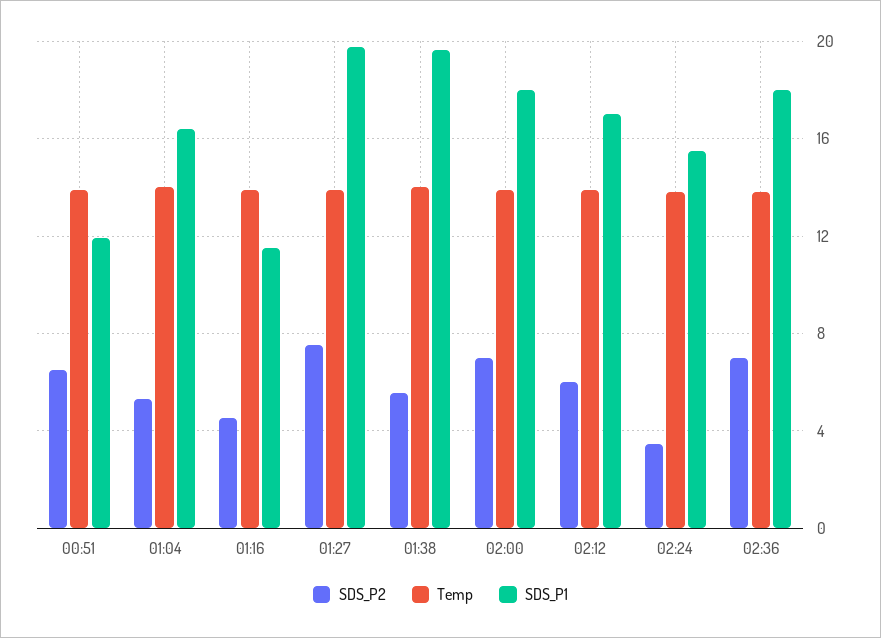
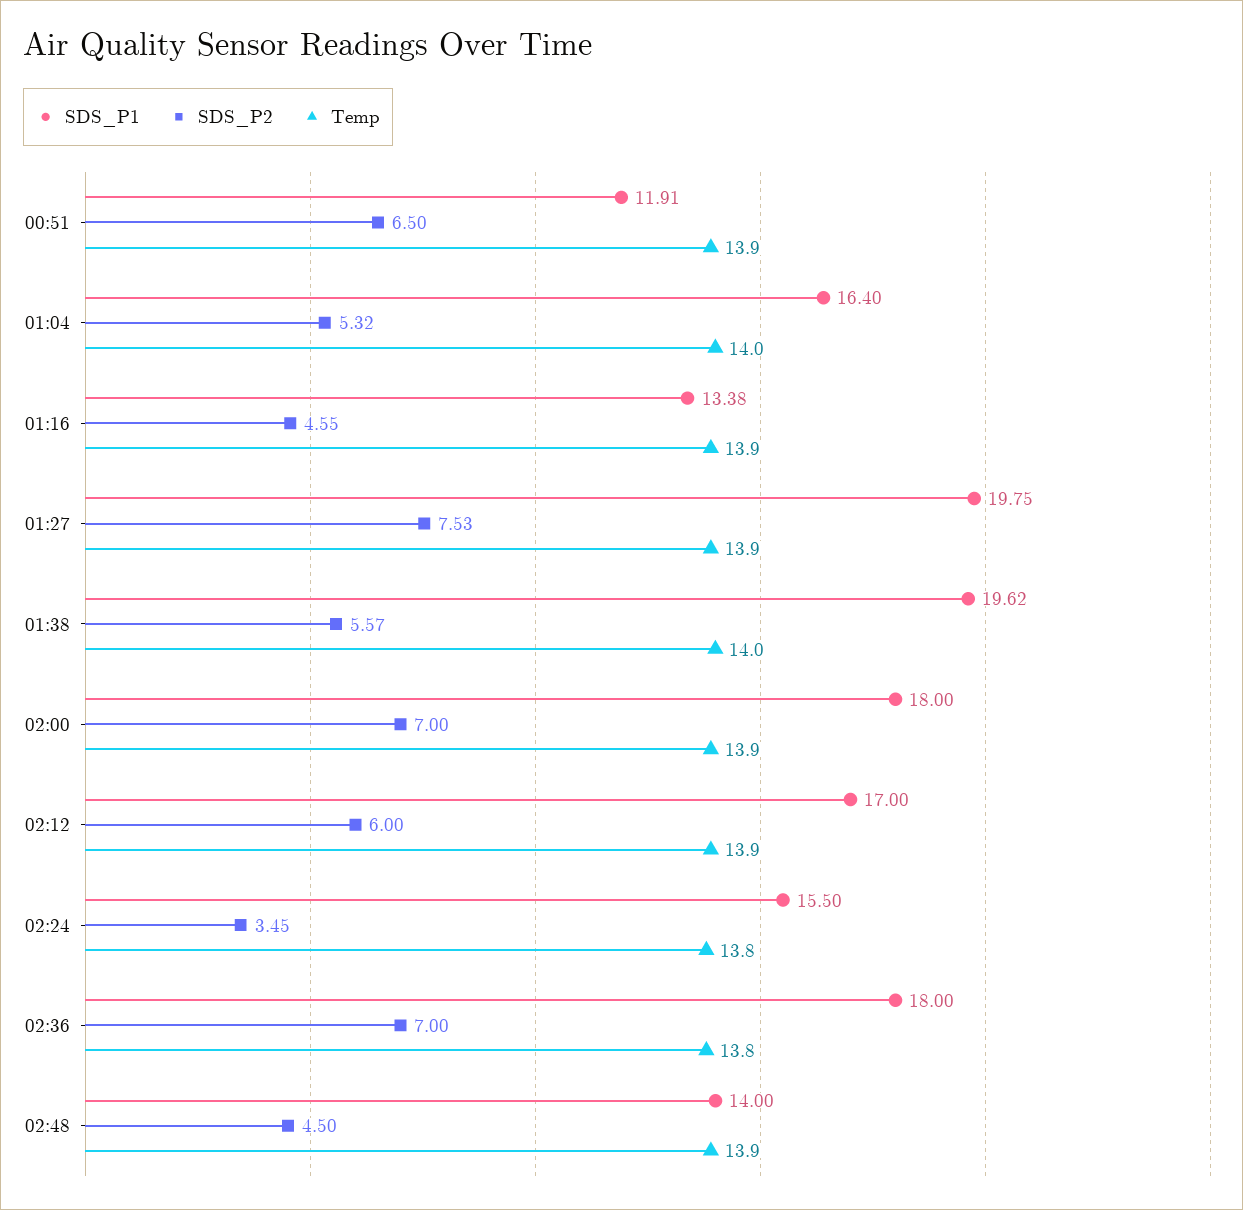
SDS_P1, 01:16: 11.5 -> 13.38
SDS_P1, 02:48: none -> 14
SDS_P2, 02:48: none -> 4.5
Temp, 02:48: none -> 13.9

